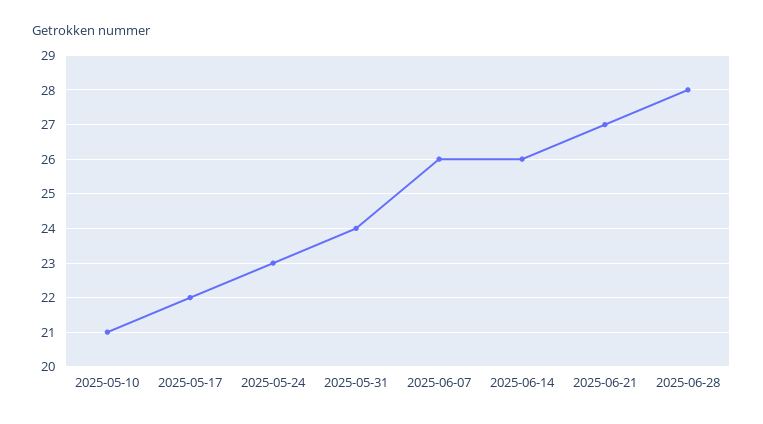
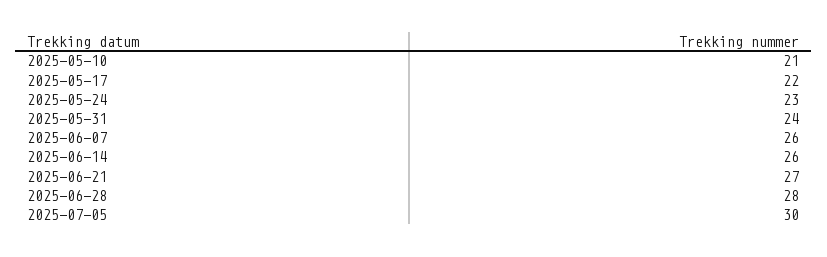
2025-07-05: none -> 30

